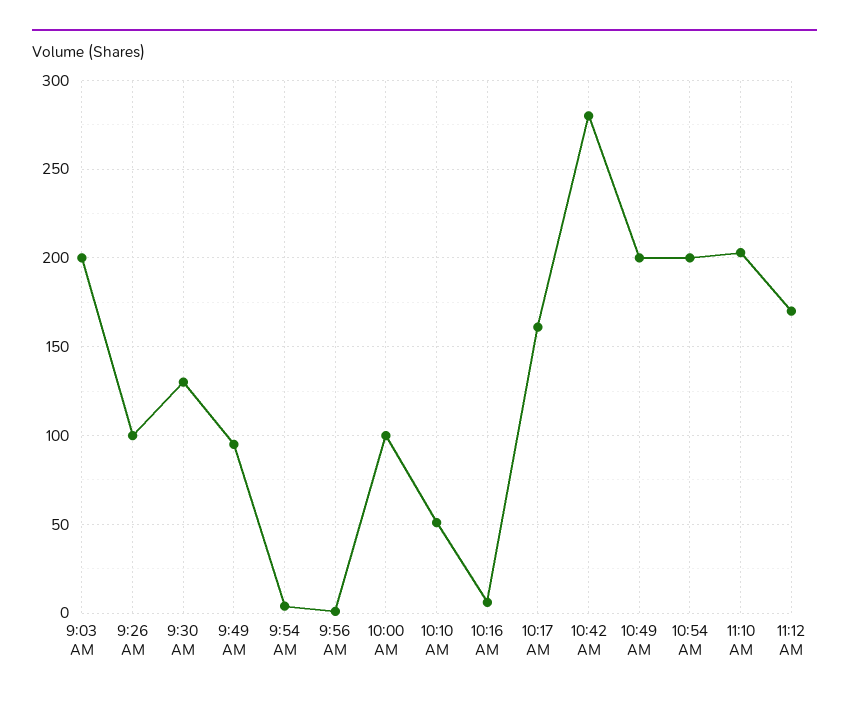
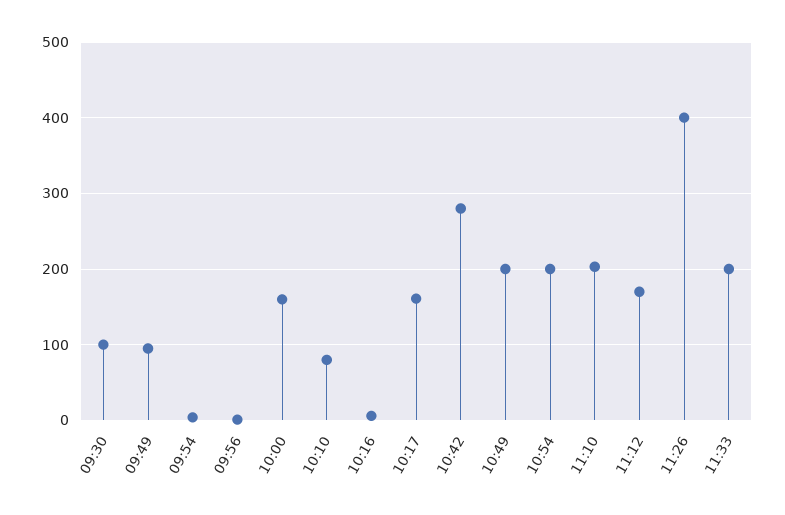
9:03 AM: 200 -> none
9:26 AM: 100 -> none
9:30 AM: 130 -> 100
10:00 AM: 100 -> 160
10:10 AM: 50 -> 80
11:26: none -> 400
11:33: none -> 200

